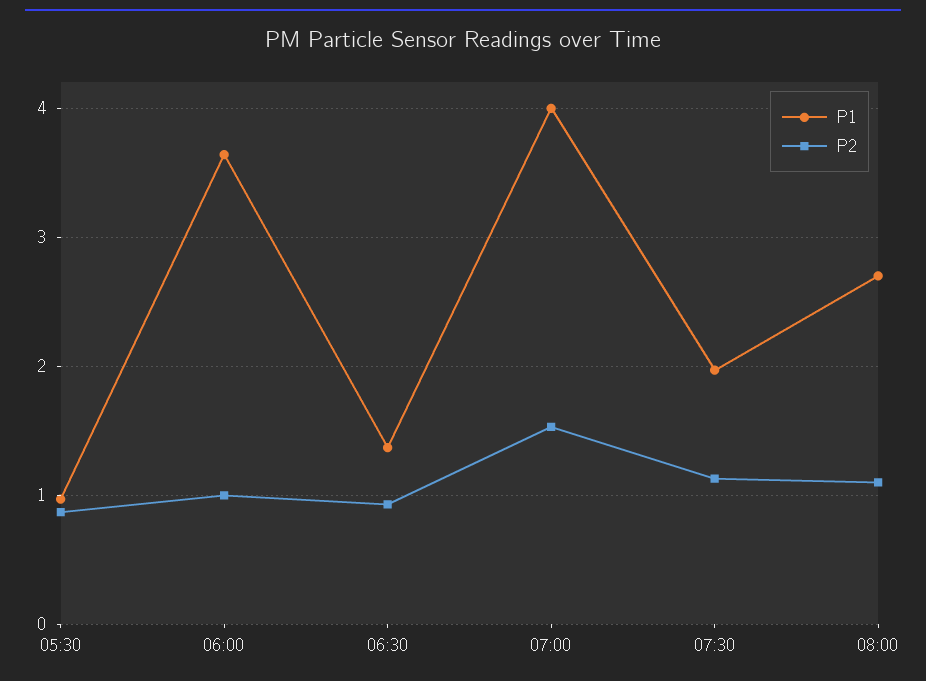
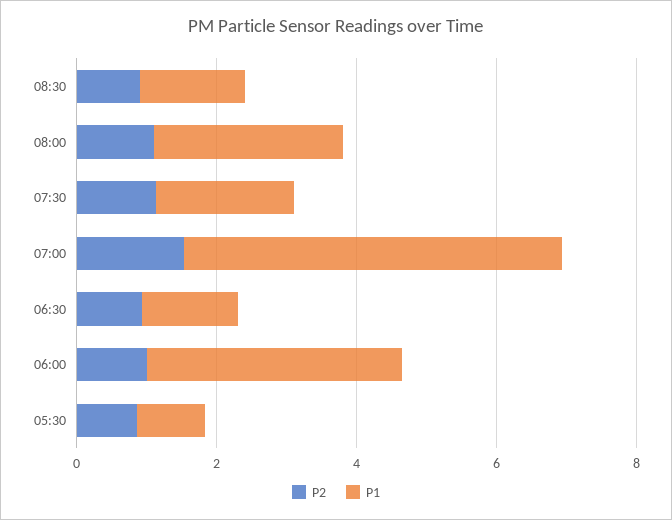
P1, 07:00: 4 -> 5.5
P2, 08:30: none -> 1
P1, 08:30: none -> 1.5

